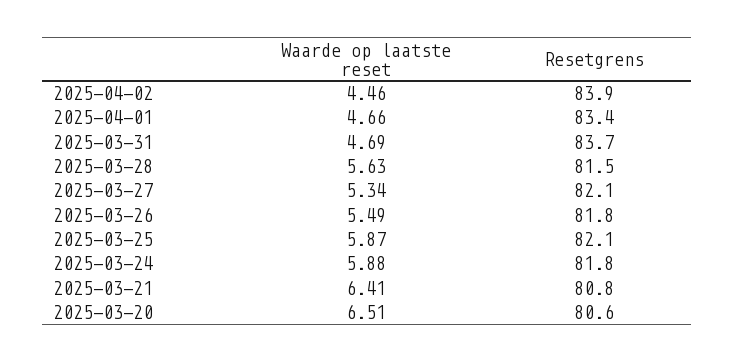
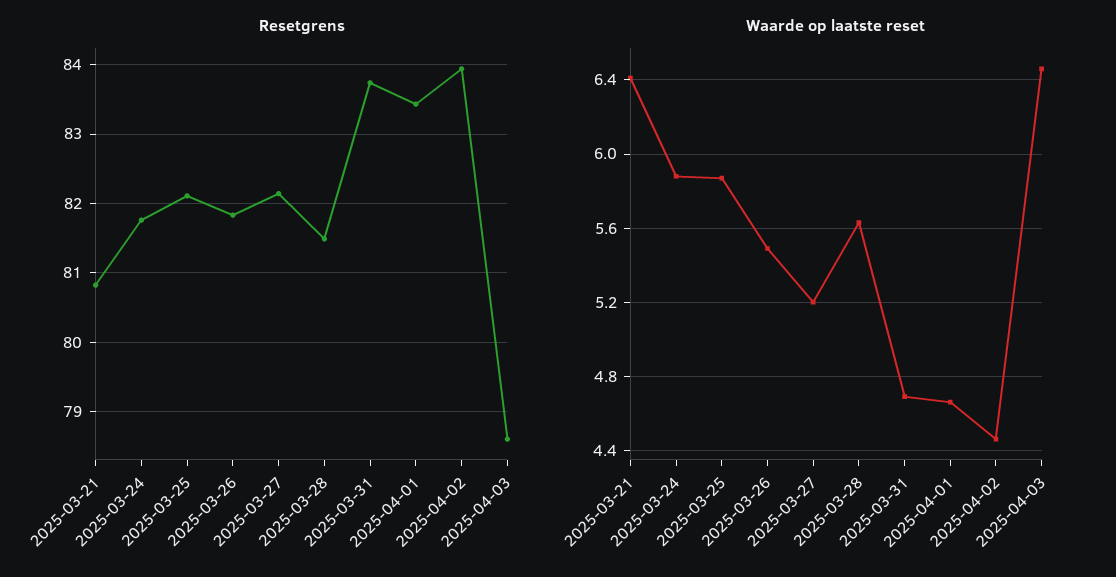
Waarde op laatste reset, 2025-03-27: 5.34 -> 5.2
Waarde op laatste reset, 2025-03-20: 6.51 -> none
Resetgrens, 2025-03-20: 80.6 -> none
Resetgrens, 2025-04-03: none -> 78.6
Waarde op laatste reset, 2025-04-03: none -> 6.45

